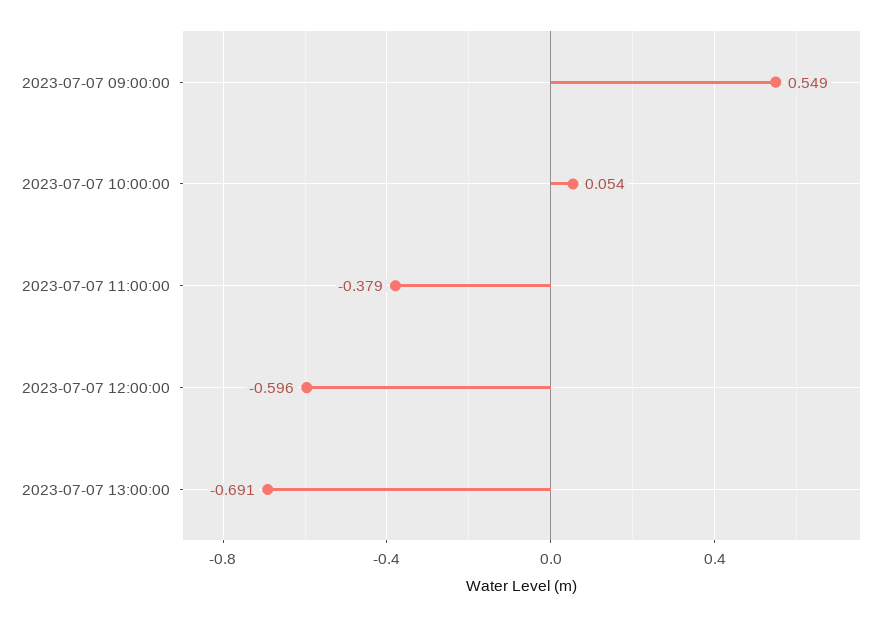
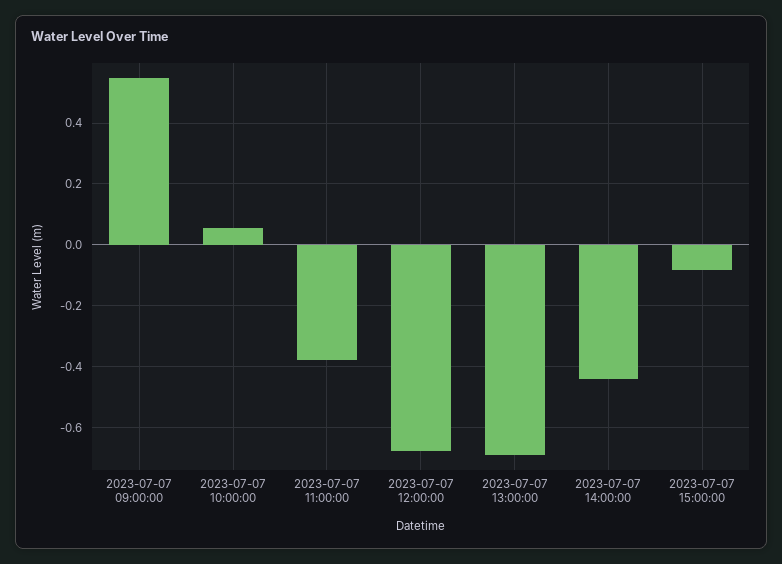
2023-07-07 12:00:00: -0.596 -> -0.68
2023-07-07 14:00:00: none -> -0.44
2023-07-07 15:00:00: none -> -0.08

